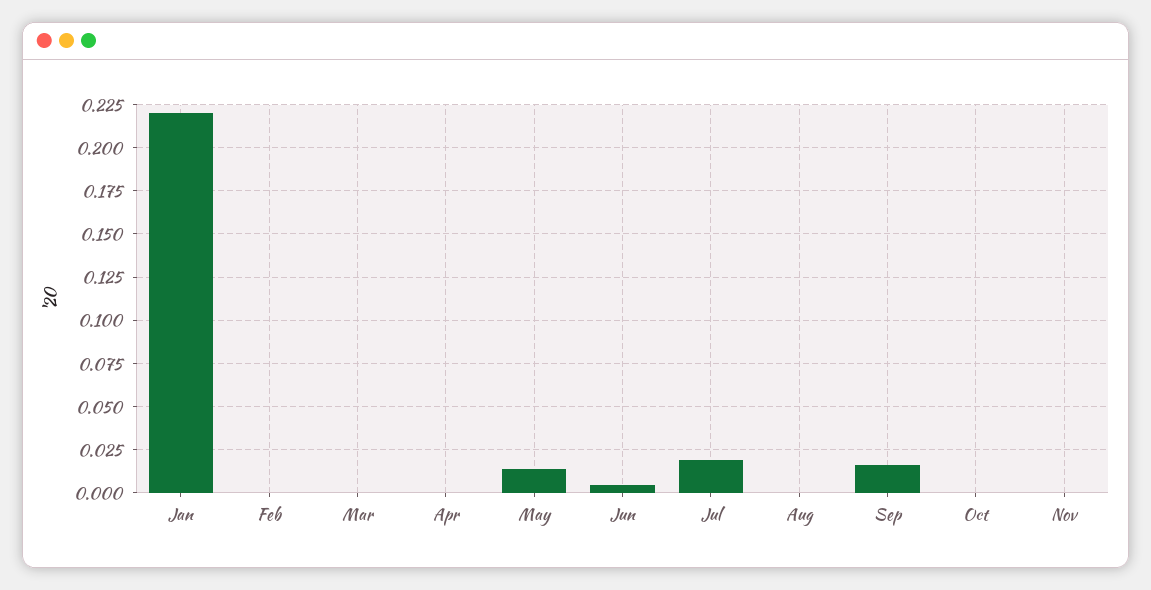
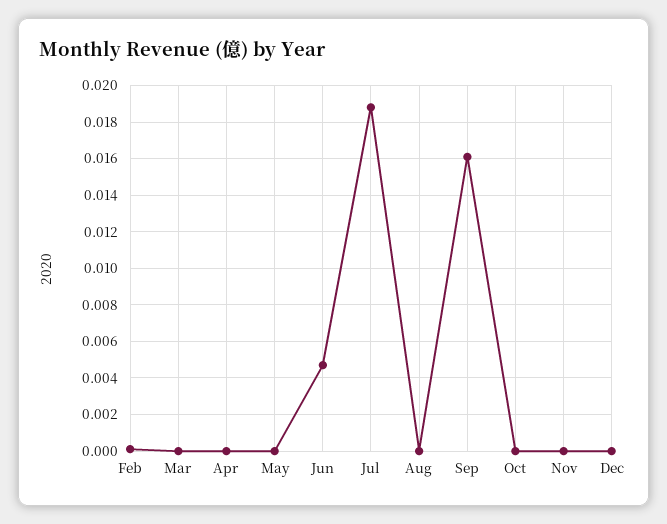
Jan: 0.22 -> none
May: 0.015 -> 0
Dec: none -> 0

